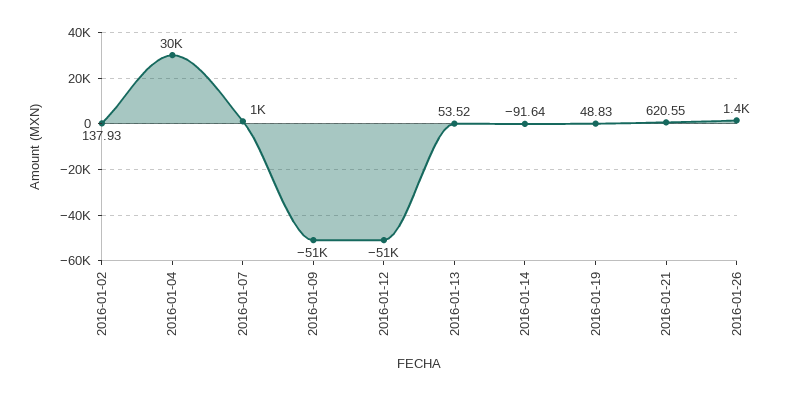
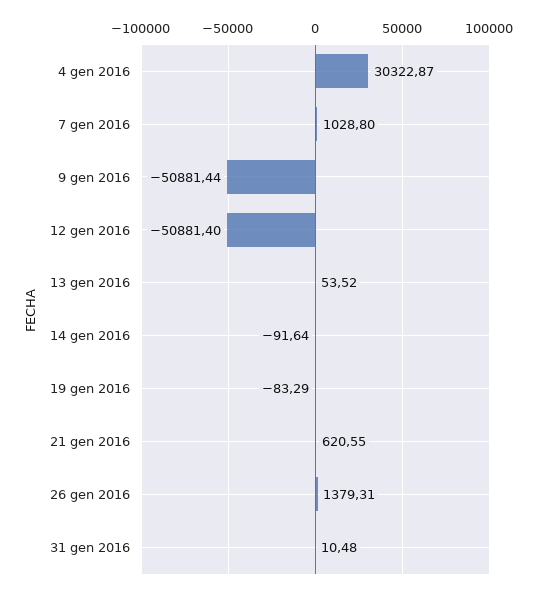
2016-01-02: 137.93 -> none
2016-01-19: 48.83 -> -83.29
31 gen 2016: none -> 10.48

